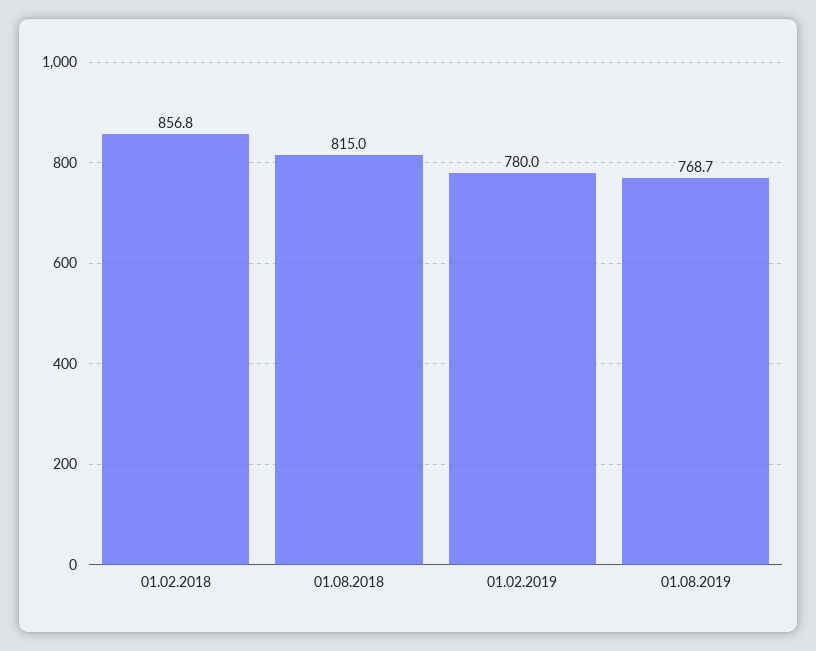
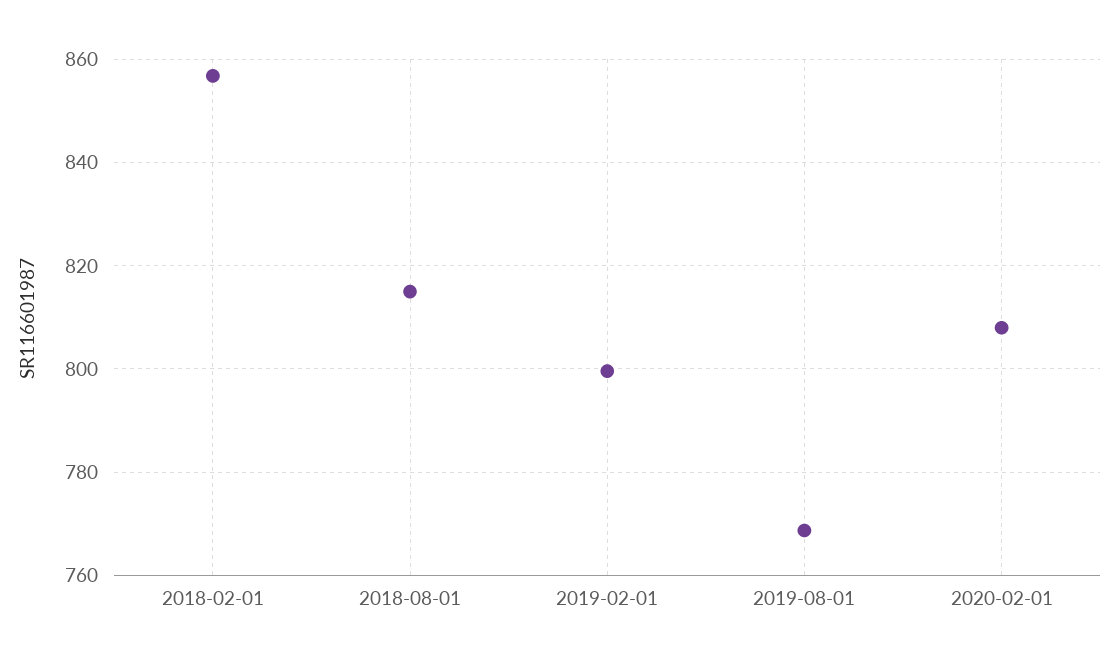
01.02.2019: 780 -> 800
2020-02-01: none -> 808

